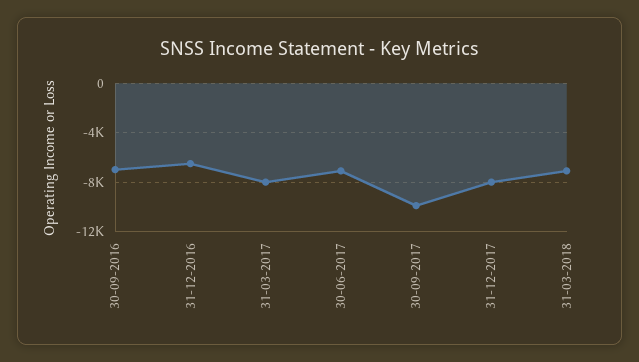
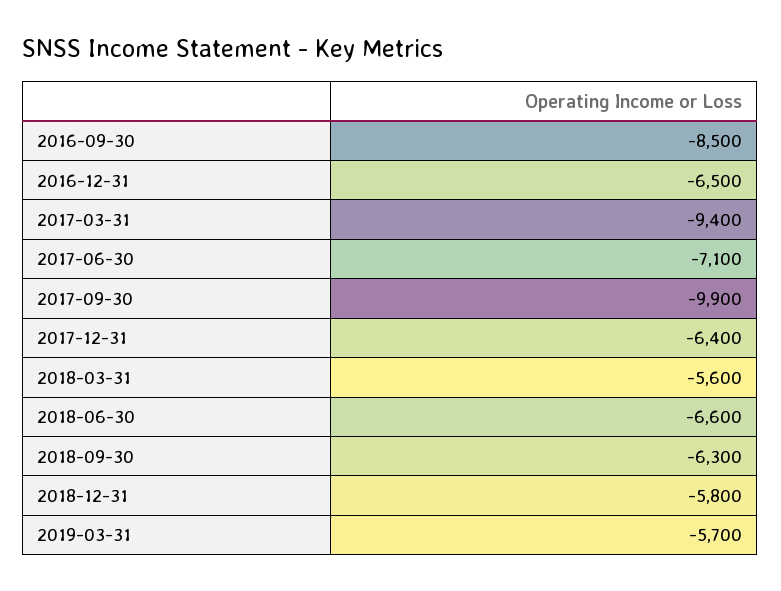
30-09-2016: -7000 -> -8500
31-03-2017: -8000 -> -9400
31-12-2017: -8000 -> -6400
31-03-2018: -7000 -> -5600
2018-06-30: none -> -6600
2018-09-30: none -> -6300
2018-12-31: none -> -5800
2019-03-31: none -> -5700

